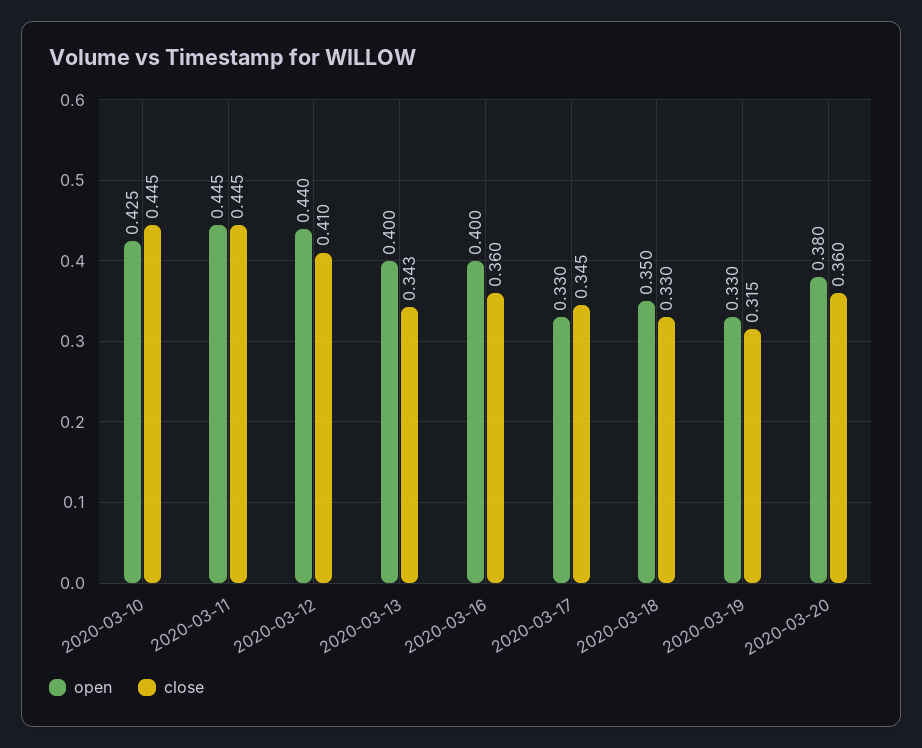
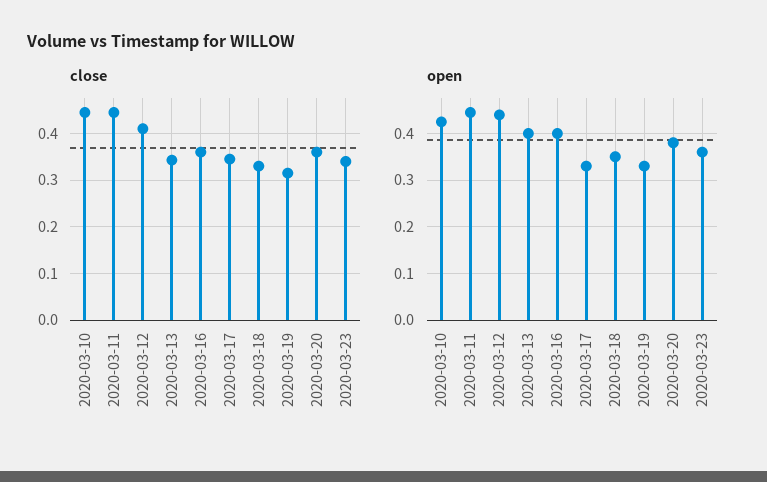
close, 2020-03-23: none -> 0.34
open, 2020-03-23: none -> 0.36

